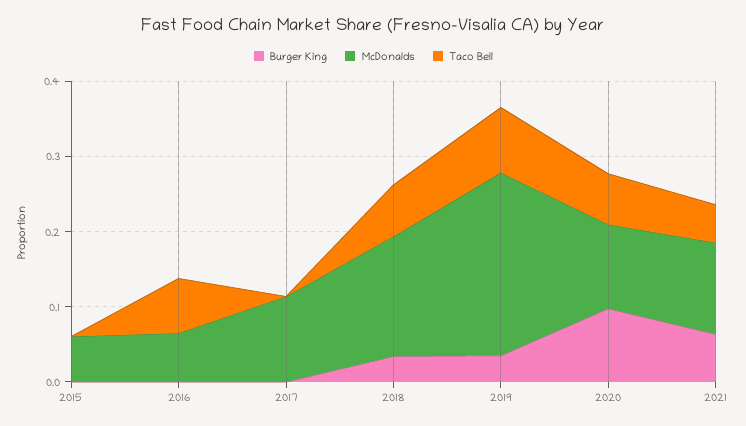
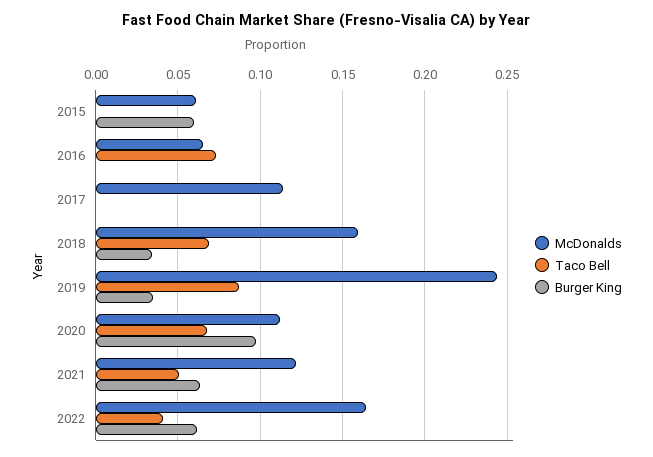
Burger King, 2015: 0 -> 0.06
McDonalds, 2022: none -> 0.165
Taco Bell, 2022: none -> 0.04
Burger King, 2022: none -> 0.06

